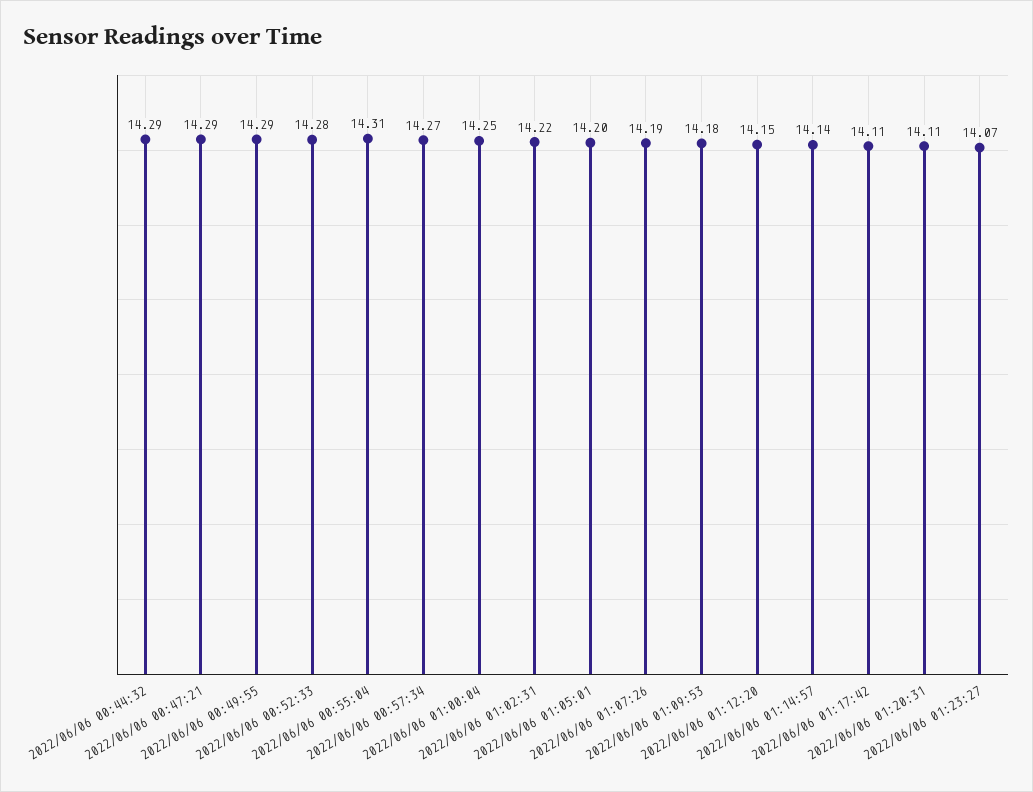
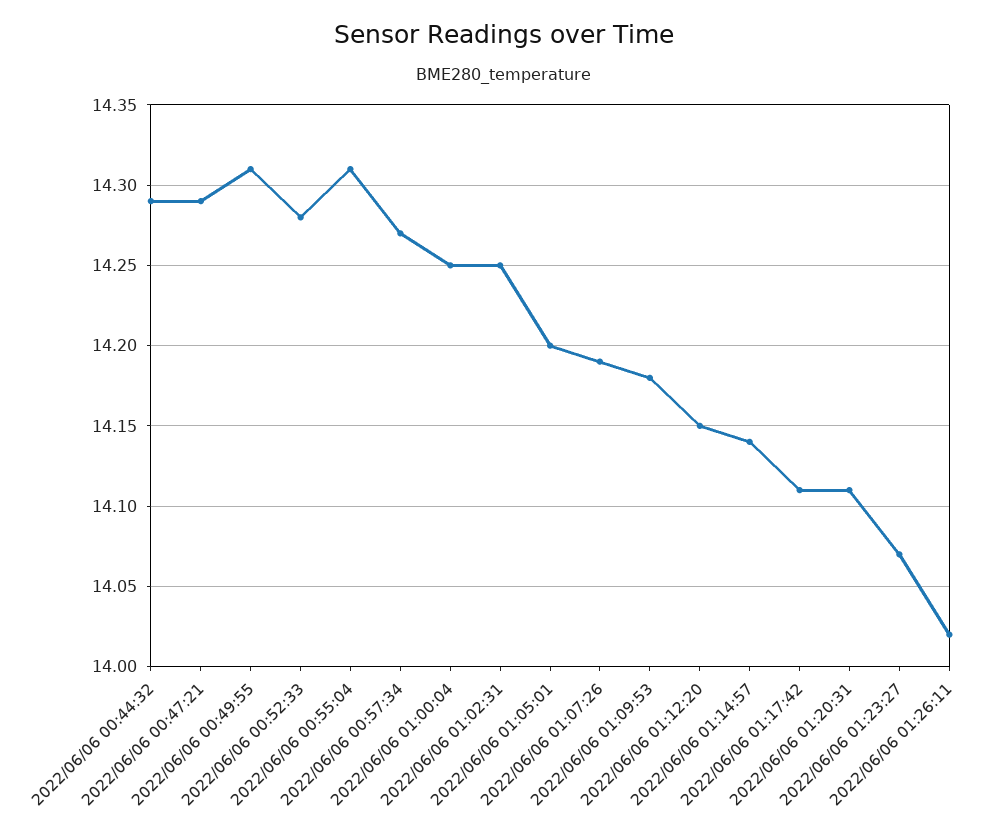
2022/06/06 00:49:55: 14.29 -> 14.31
2022/06/06 01:02:31: 14.22 -> 14.25
2022/06/06 01:26:11: none -> 14.02

